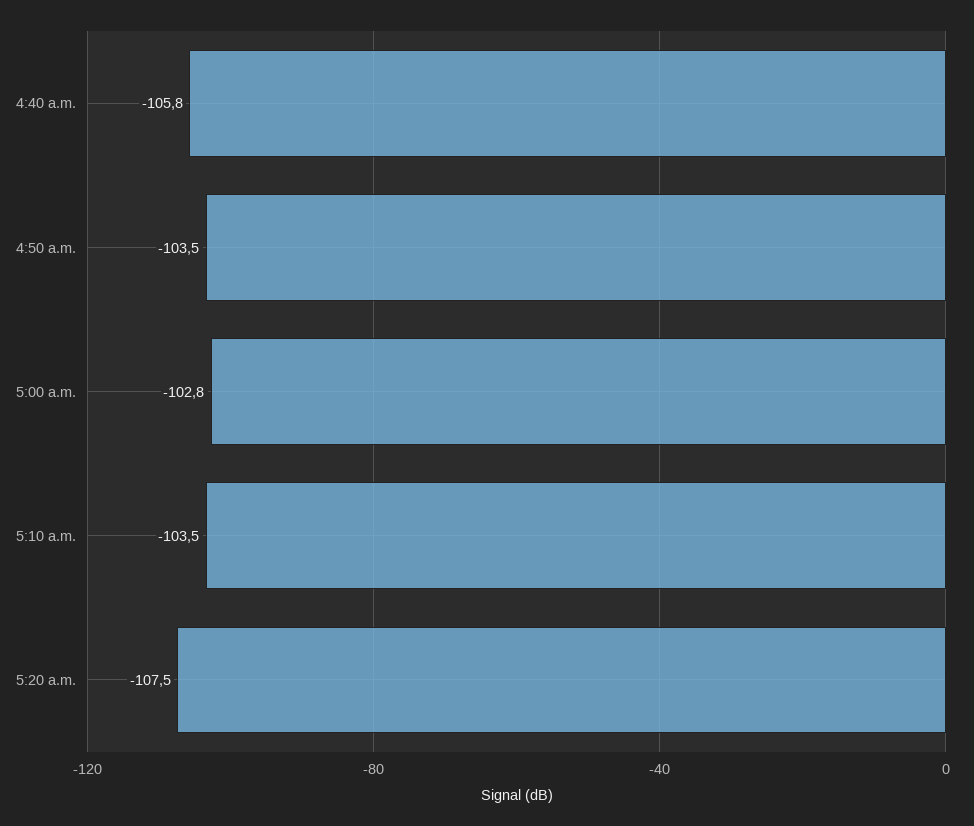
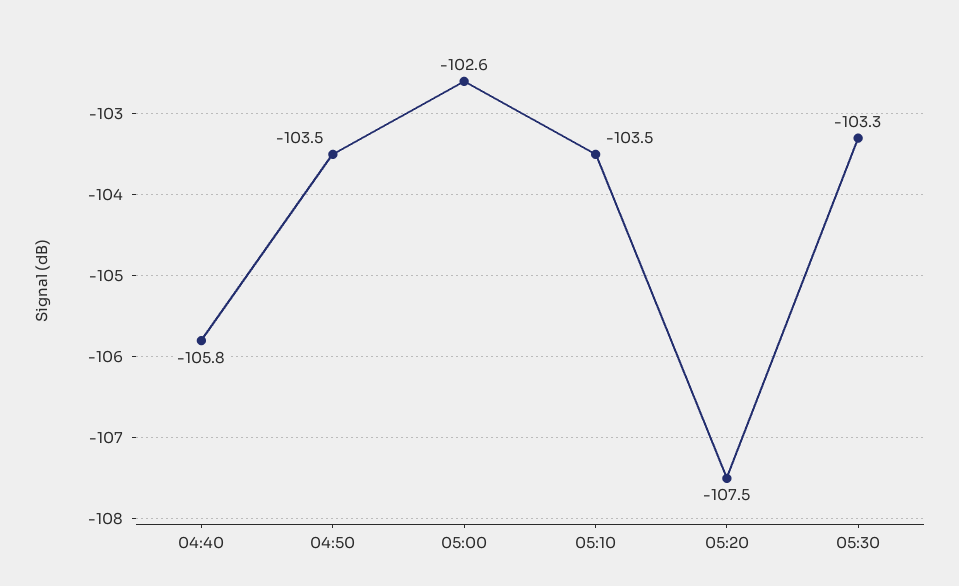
5:00 a.m.: -102.8 -> -102.6
05:30: none -> -103.3

